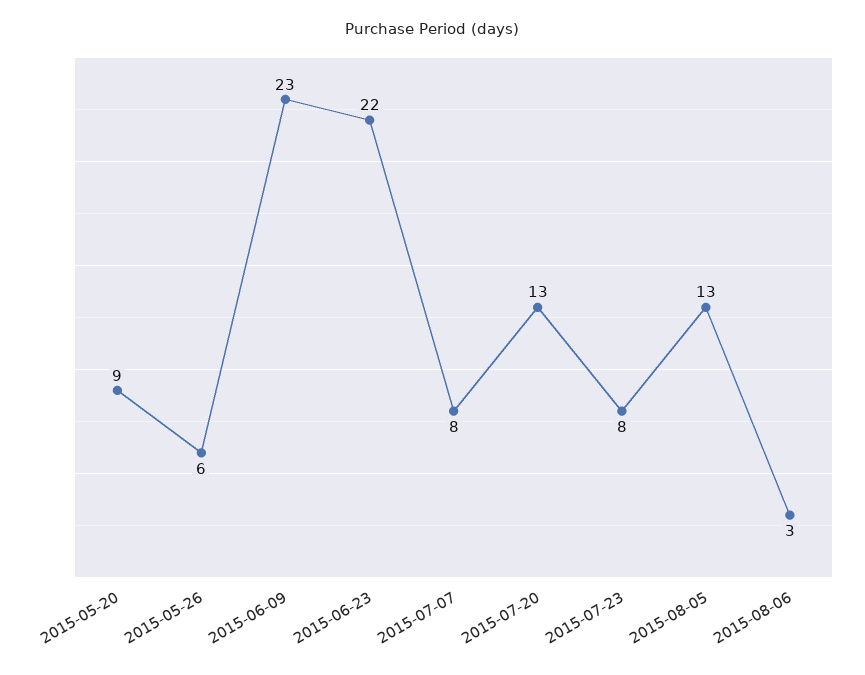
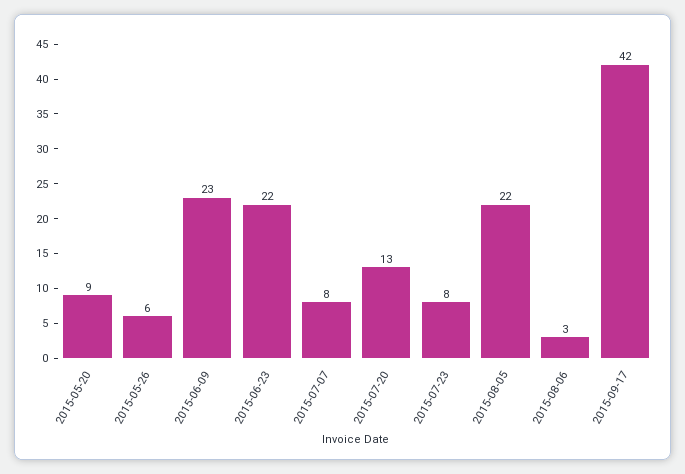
2015-08-05: 13 -> 22
2015-09-17: none -> 42

